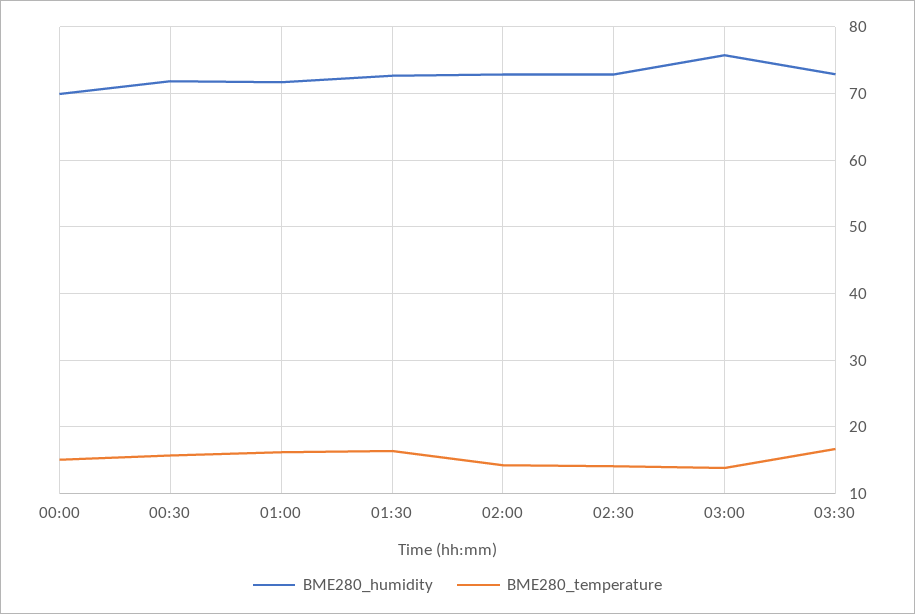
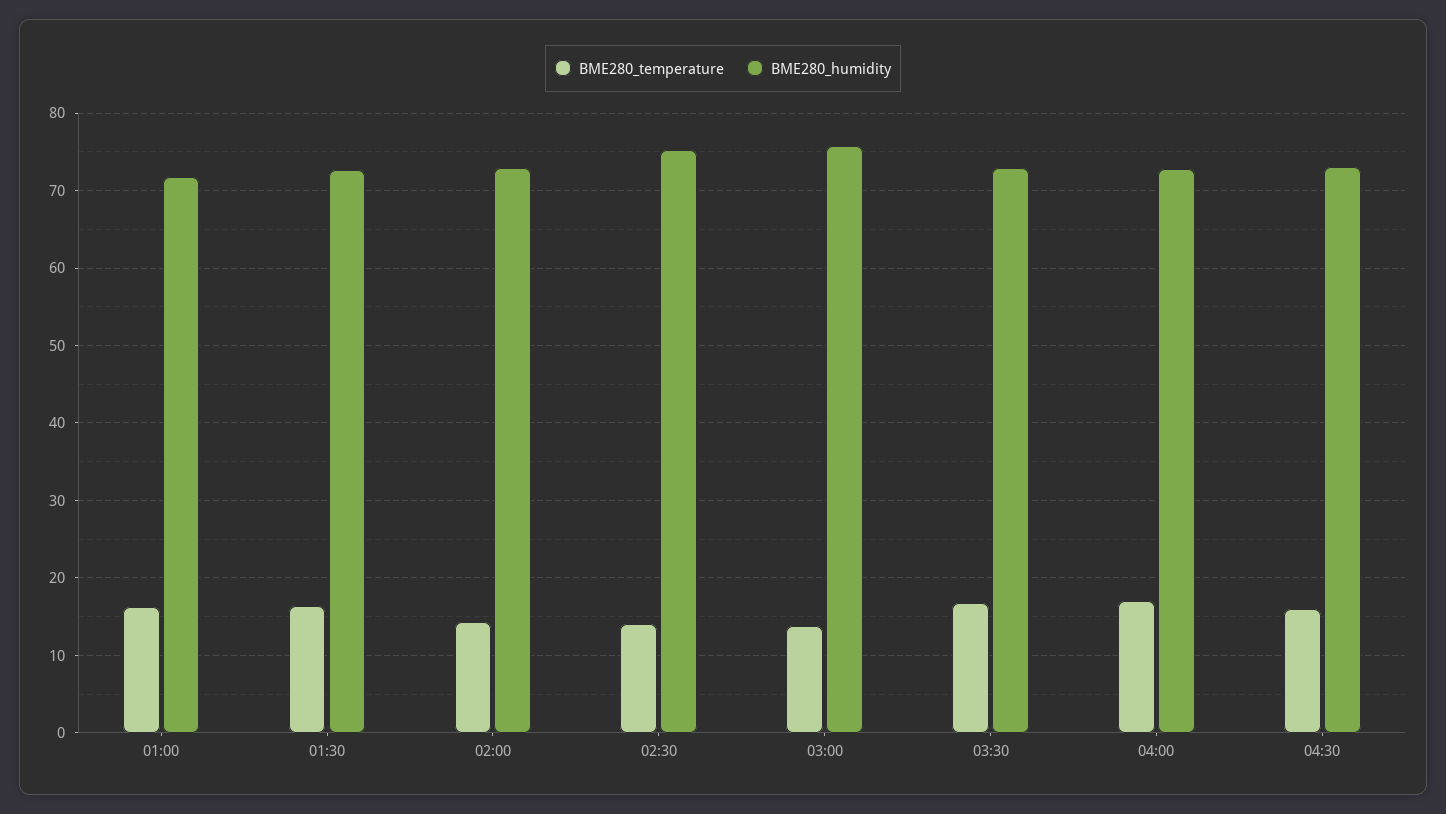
BME280_humidity, 00:00: 70 -> none
BME280_temperature, 00:00: 15 -> none
BME280_humidity, 00:30: 72 -> none
BME280_temperature, 00:30: 16 -> none
BME280_humidity, 02:30: 73 -> 75
BME280_temperature, 04:00: none -> 17
BME280_humidity, 04:00: none -> 73
BME280_temperature, 04:30: none -> 16
BME280_humidity, 04:30: none -> 73

